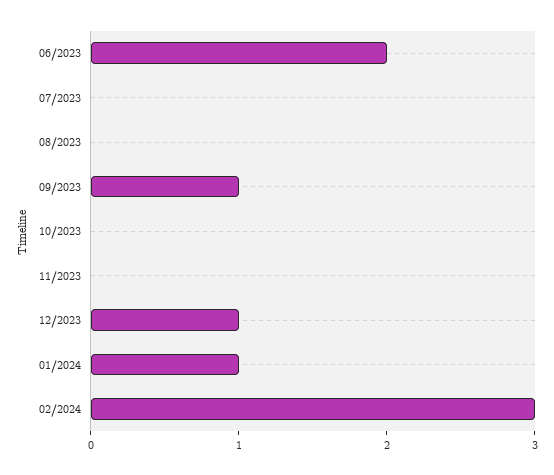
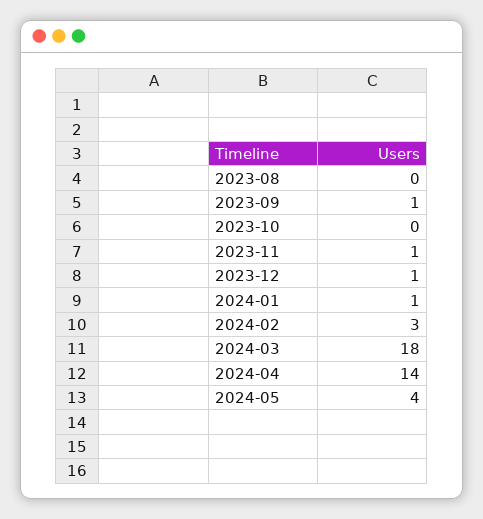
06/2023: 2 -> none
07/2023: 0 -> none
11/2023: 0 -> 1
2024-03: none -> 18
2024-04: none -> 14
2024-05: none -> 4

